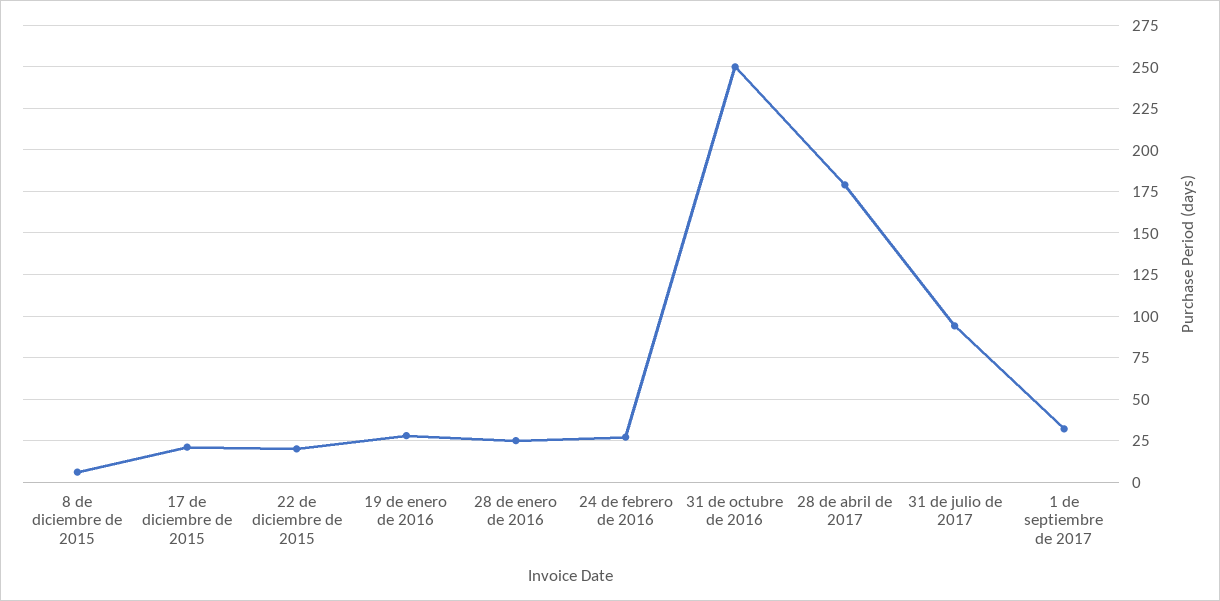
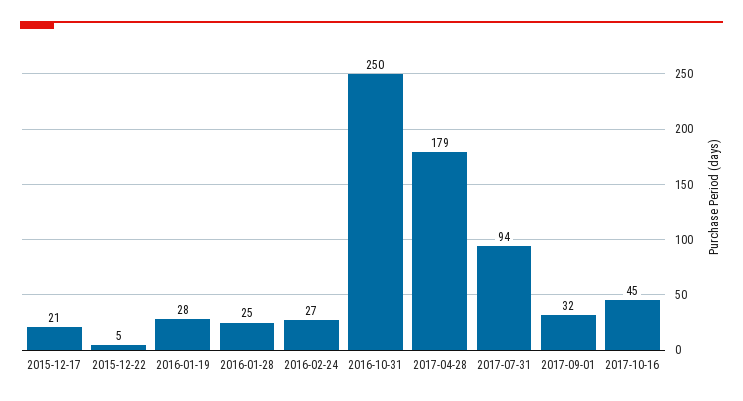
8 de diciembre de 2015: 5 -> none
22 de diciembre de 2015: 20 -> 5
2017-10-16: none -> 45

